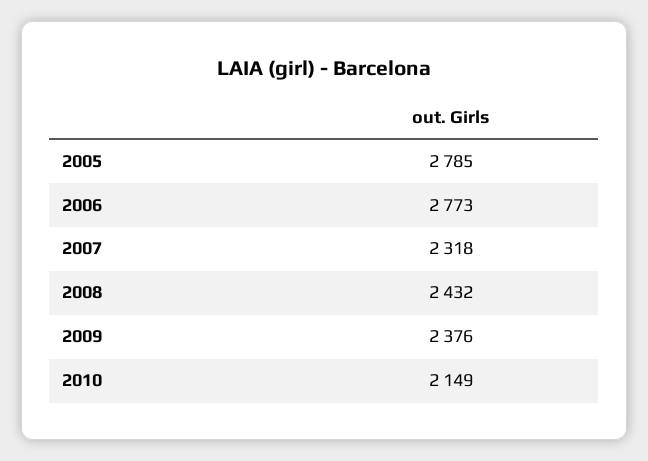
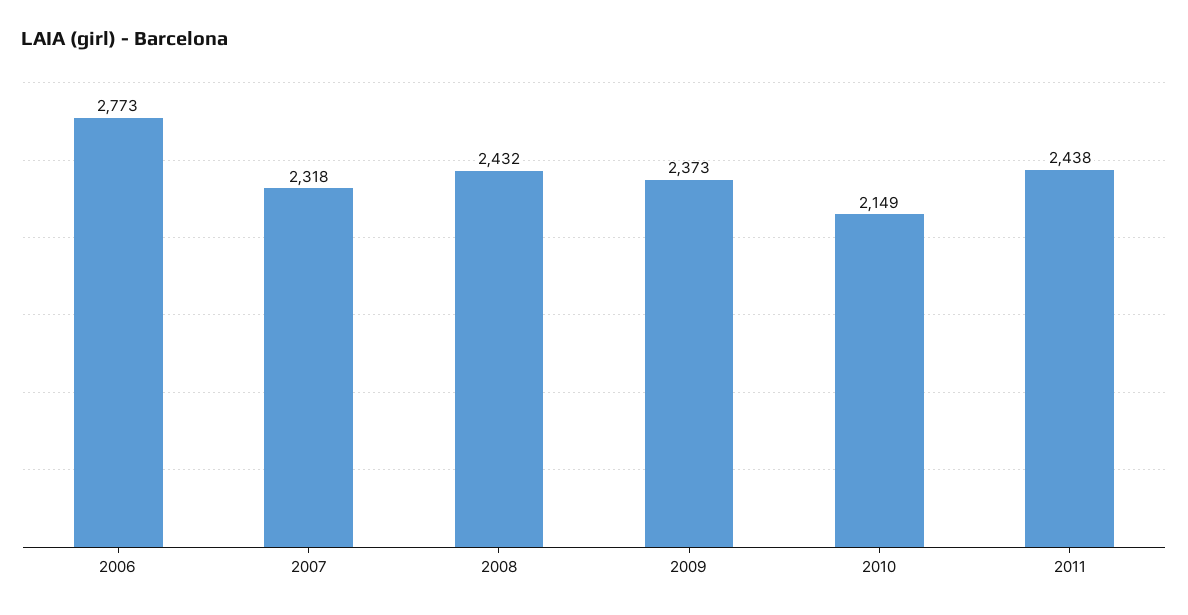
2005: 2785 -> none
2009: 2376 -> 2373
2011: none -> 2438

